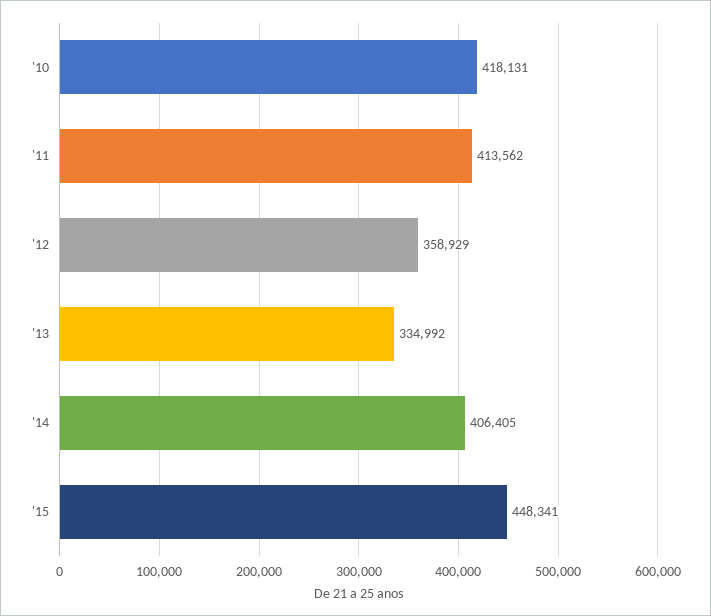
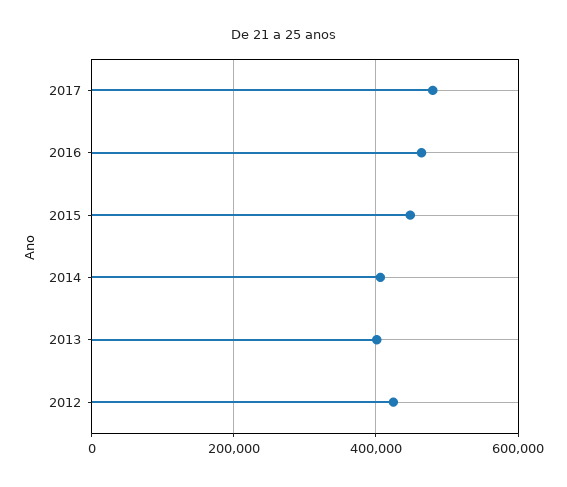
'10: 418131 -> none
'11: 413562 -> none
'12: 358929 -> 420000
'13: 334992 -> 400000
2017: none -> 480000
2016: none -> 460000

